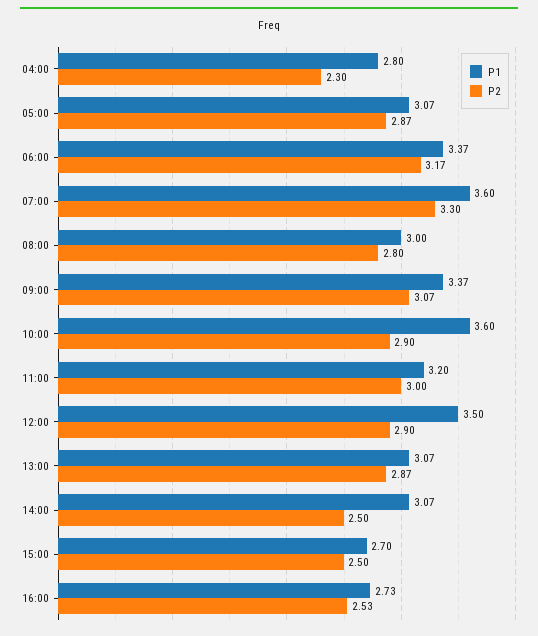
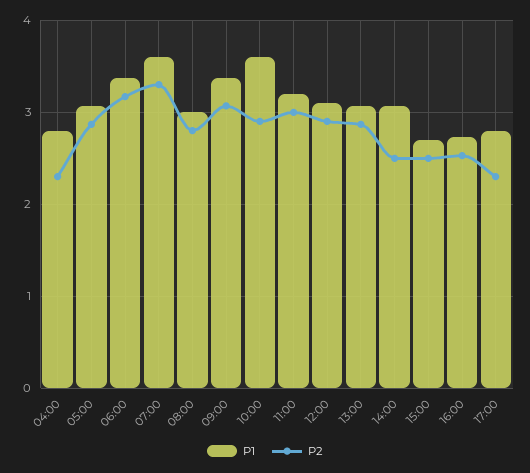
P1, 12:00: 3.5 -> 3.1
P1, 17:00: none -> 2.8
P2, 17:00: none -> 2.3

